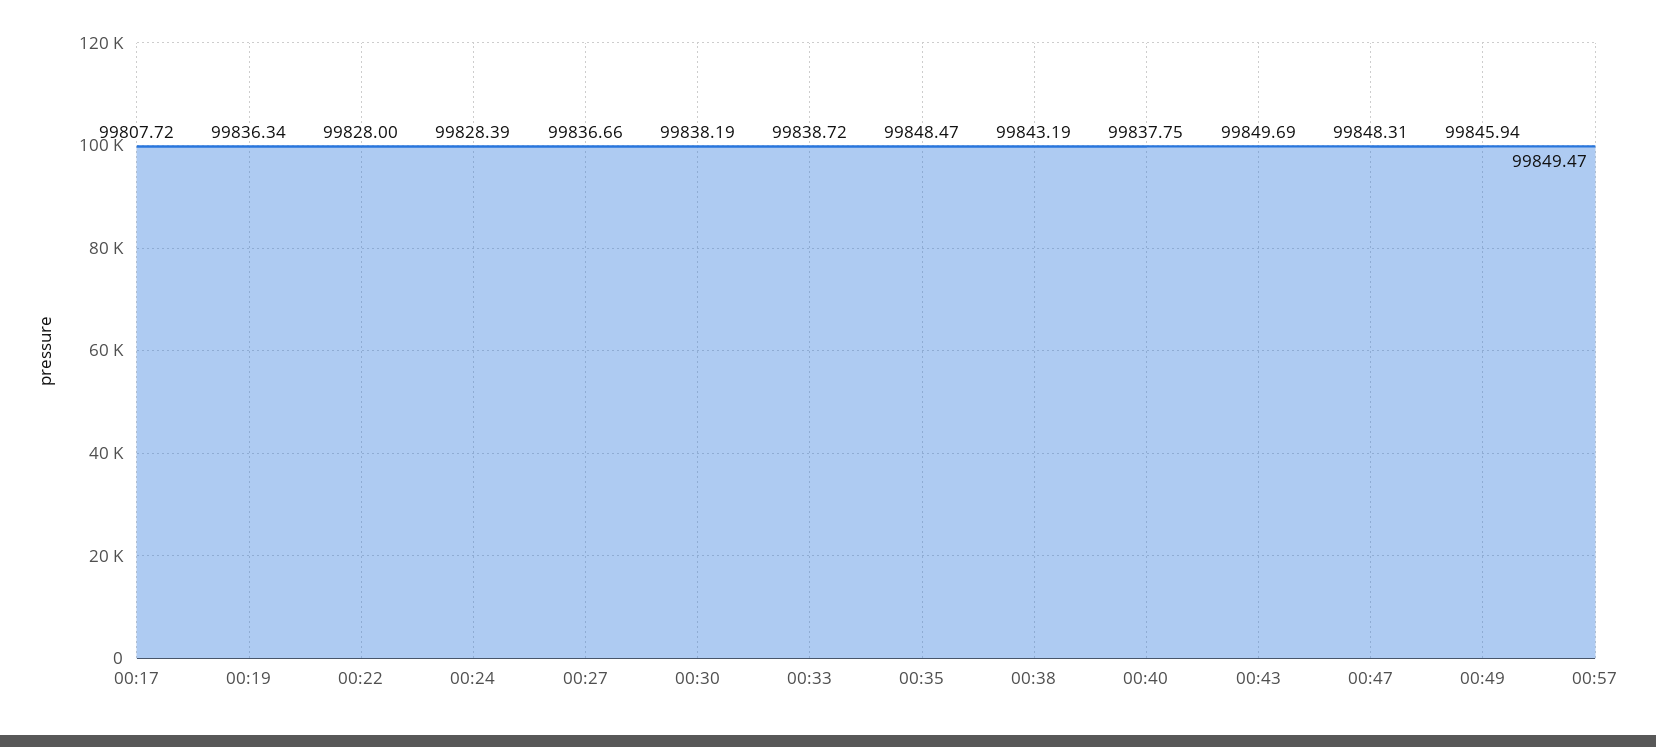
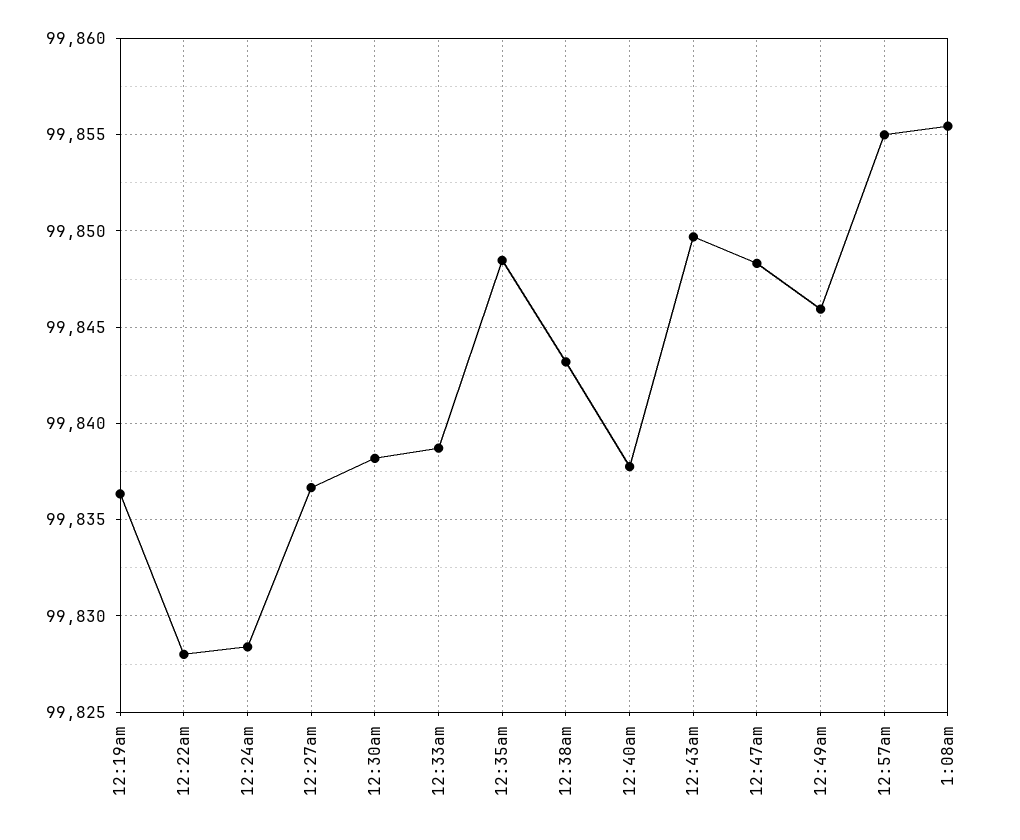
00:17: 99807.72 -> none
00:57: 99849.47 -> 99855
1:08am: none -> 99855.5

